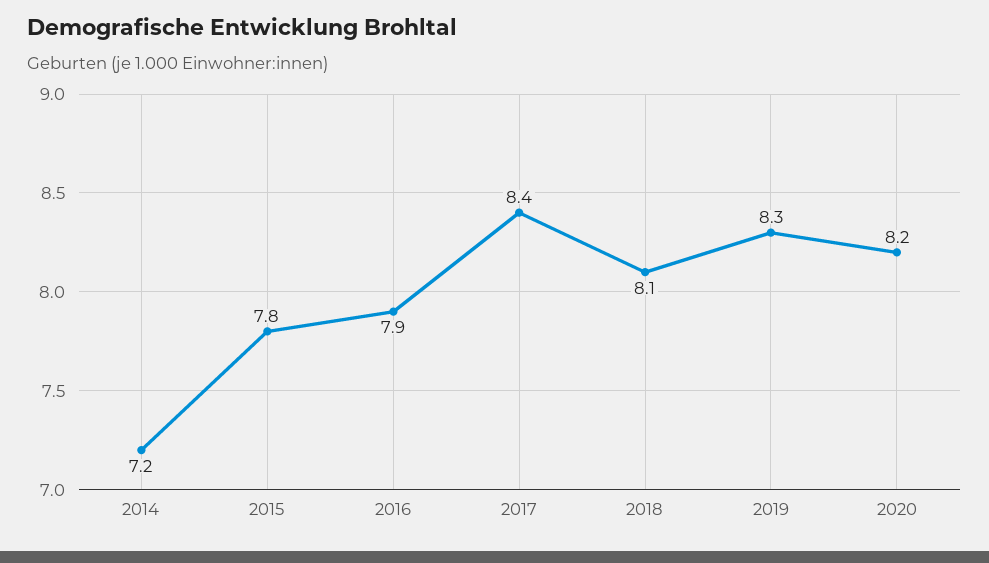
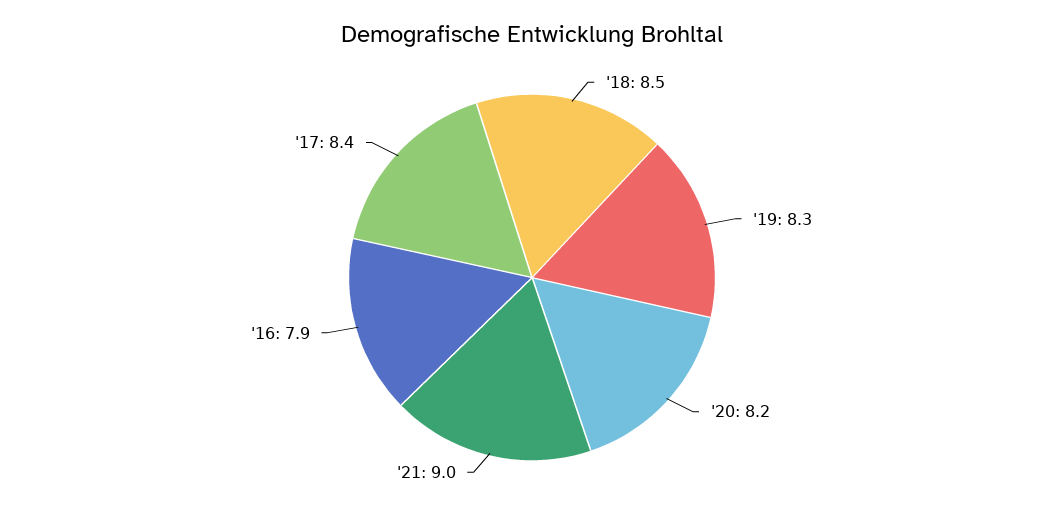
2014: 7.2 -> none
2015: 7.8 -> none
2018: 8.1 -> 8.5
'21: none -> 9

